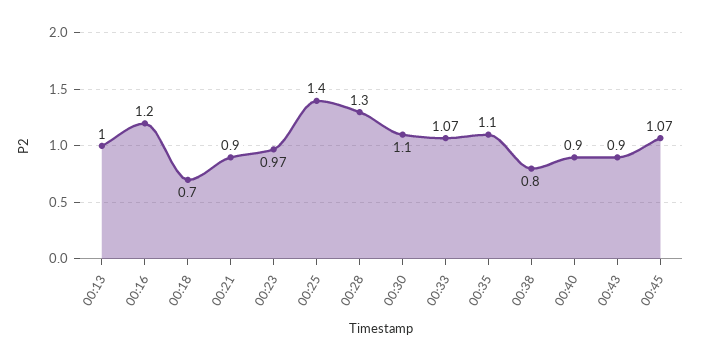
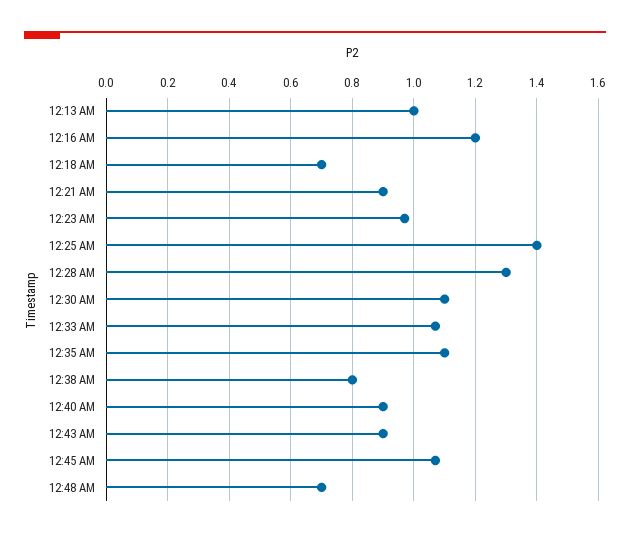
12:48 AM: none -> 0.7

